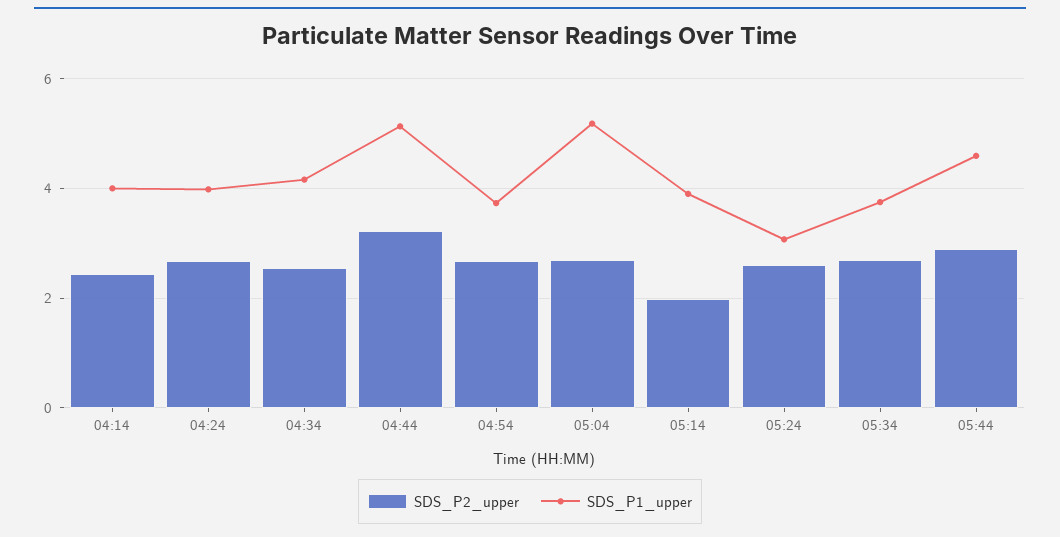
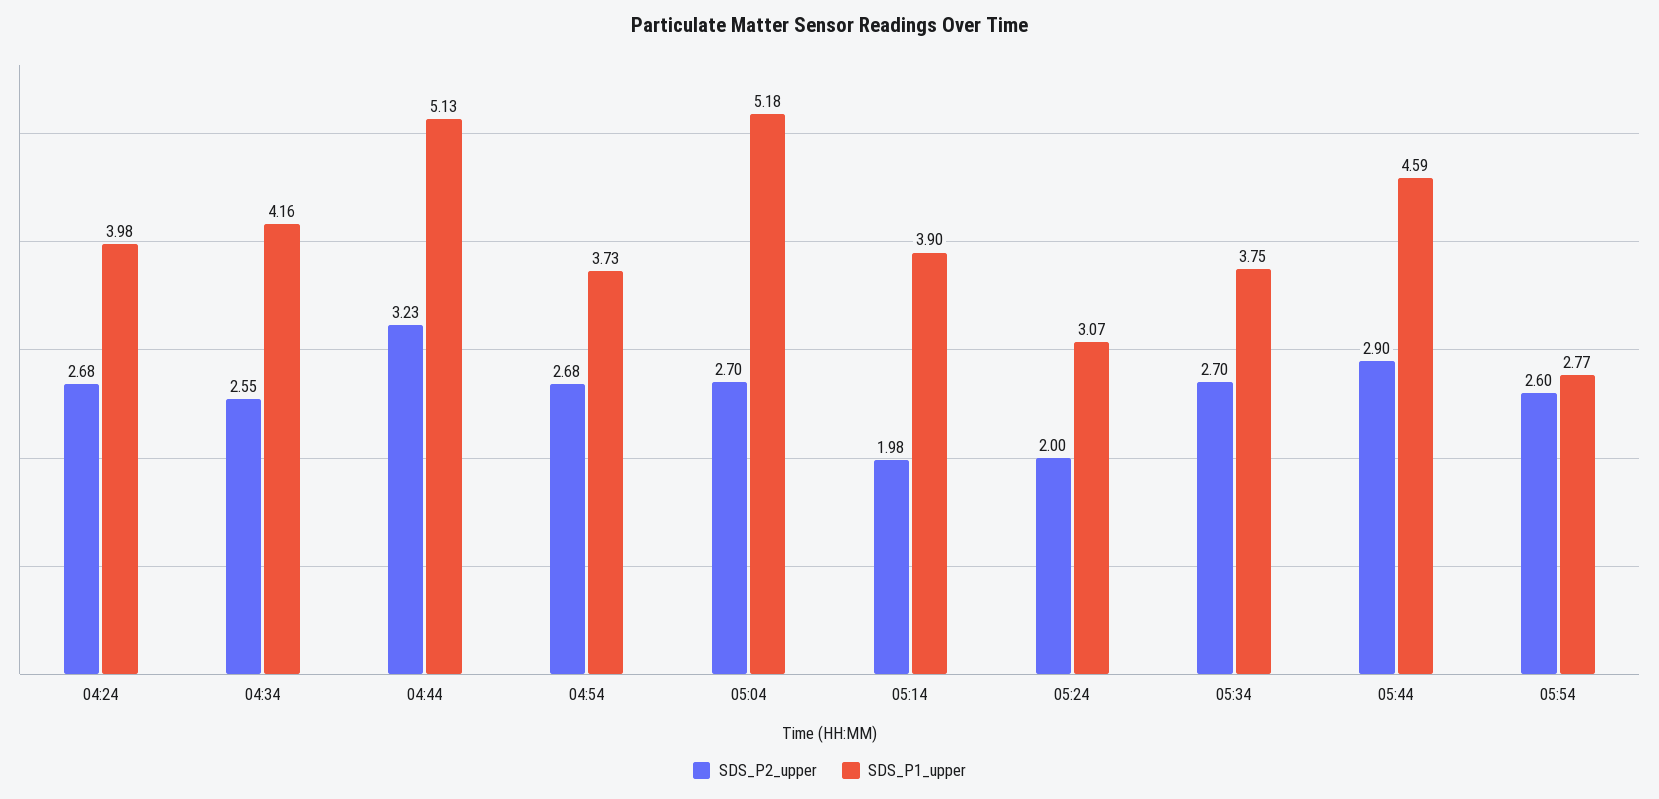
SDS_P2_upper, 04:14: 2.4 -> none
SDS_P1_upper, 04:14: 4 -> none
SDS_P2_upper, 05:24: 2.6 -> 2
SDS_P2_upper, 05:54: none -> 2.6
SDS_P1_upper, 05:54: none -> 2.77

